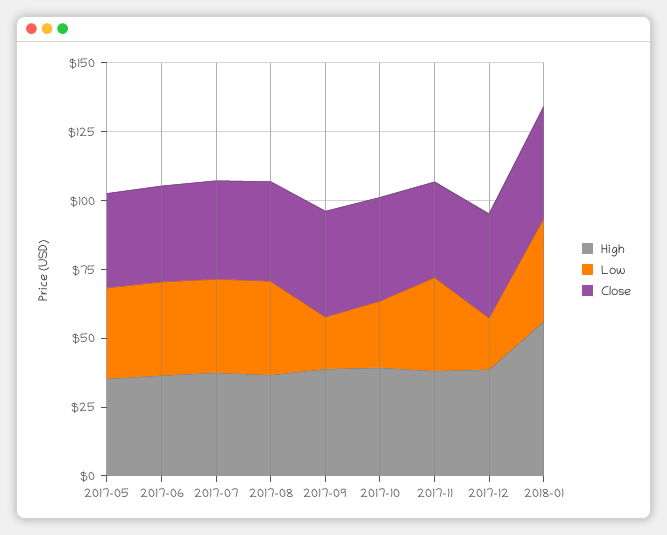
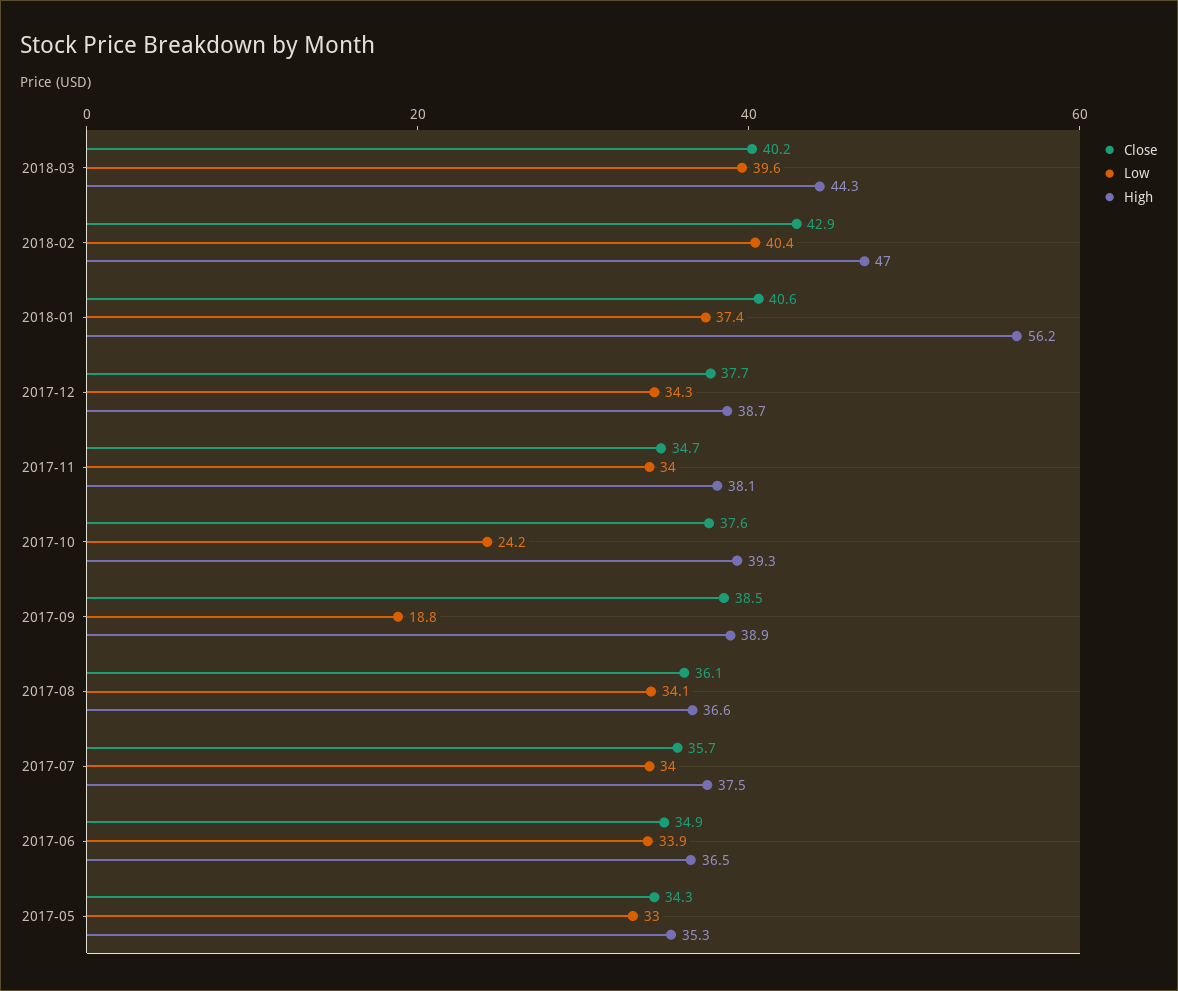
Low, 2017-12: 20 -> 34.3
Close, 2018-03: none -> 40.2
Low, 2018-03: none -> 39.6
High, 2018-03: none -> 44.3
Close, 2018-02: none -> 42.9
Low, 2018-02: none -> 40.4
High, 2018-02: none -> 47

